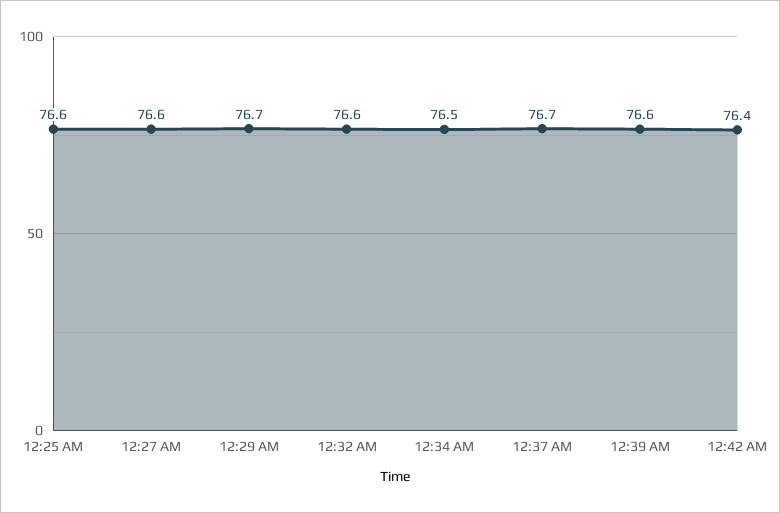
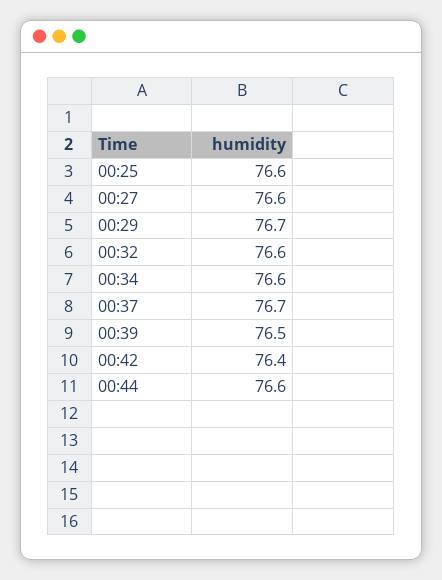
12:34 AM: 76.5 -> 76.6
12:39 AM: 76.6 -> 76.5
00:44: none -> 76.6

